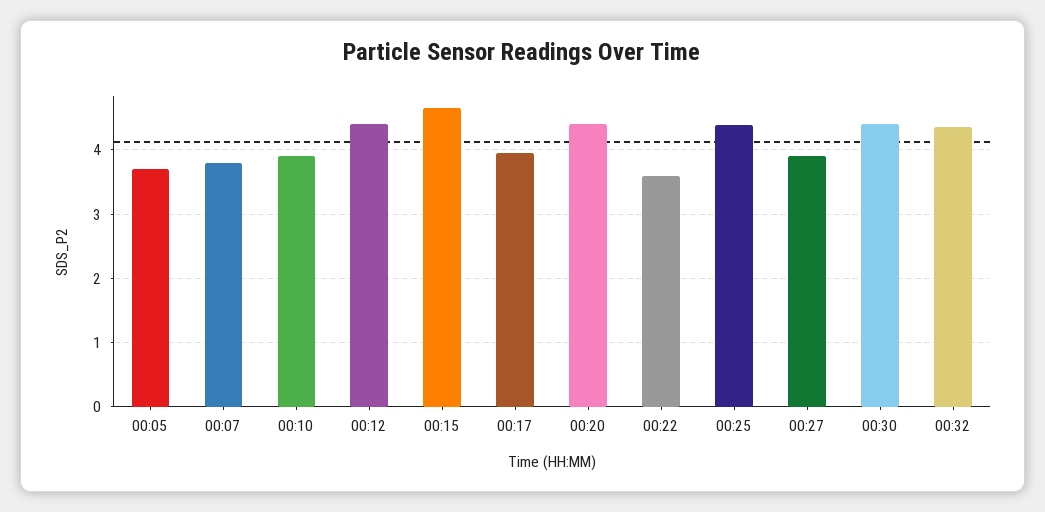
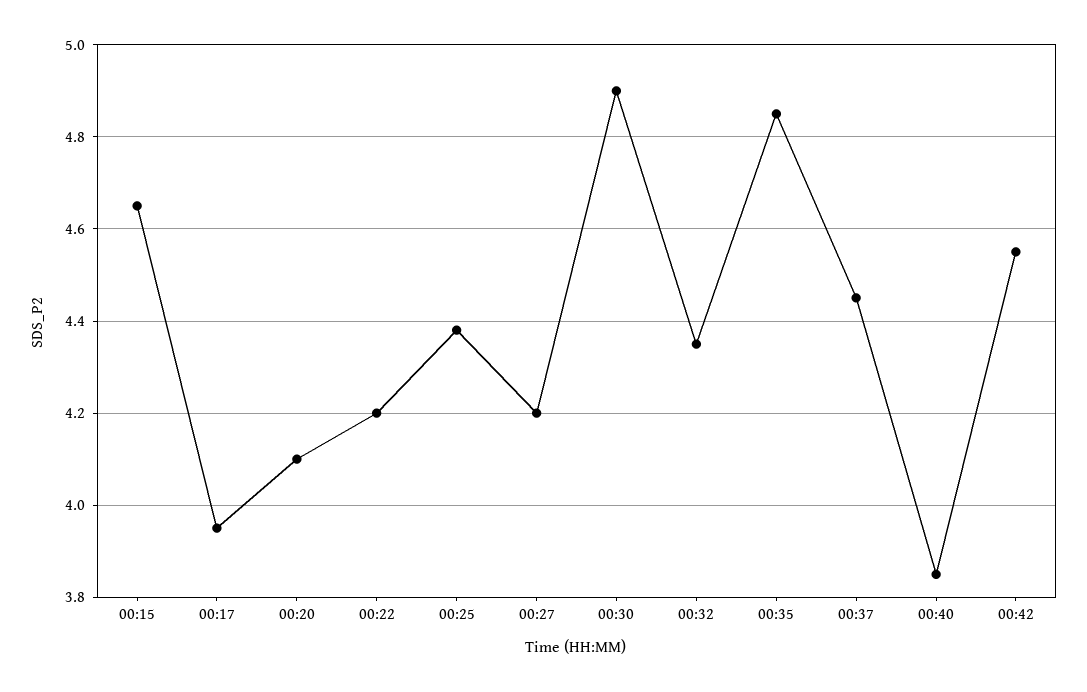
00:05: 3.7 -> none
00:07: 3.8 -> none
00:10: 3.9 -> none
00:12: 4.4 -> none
00:20: 4.4 -> 4.1
00:22: 3.6 -> 4.2
00:27: 3.9 -> 4.2
00:30: 4.4 -> 4.9
00:35: none -> 4.85
00:37: none -> 4.45
00:40: none -> 3.85
00:42: none -> 4.55

